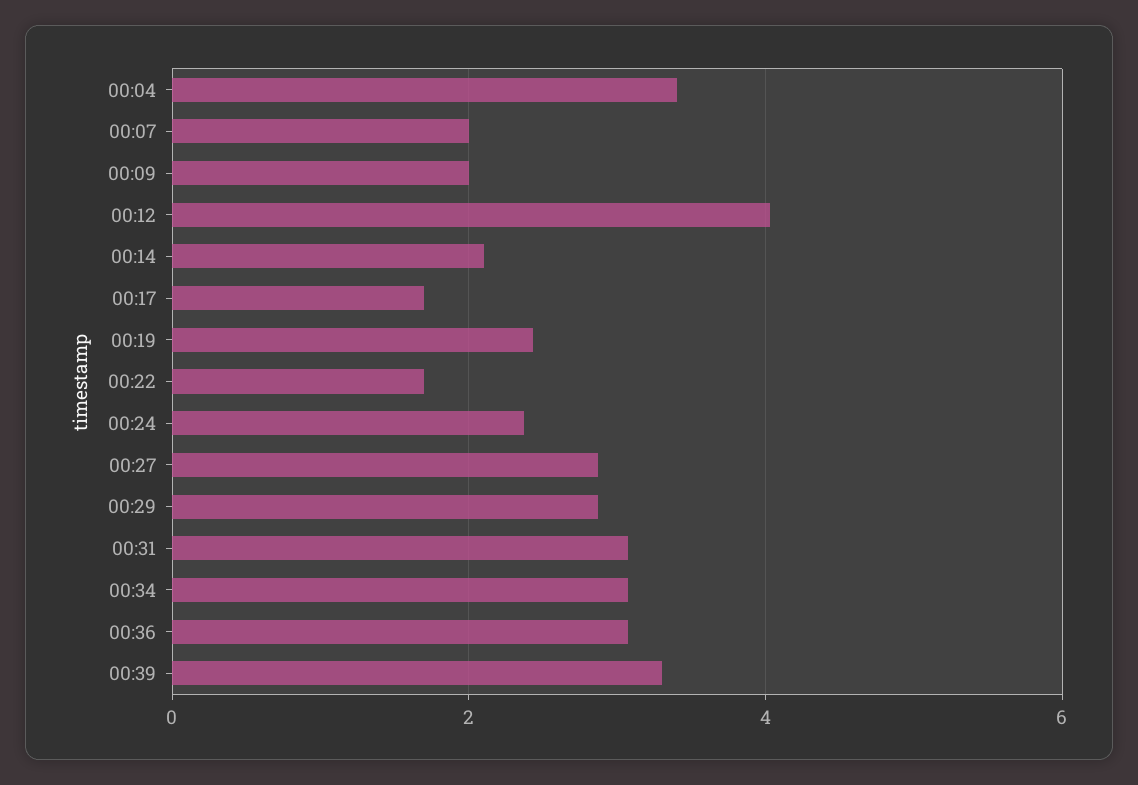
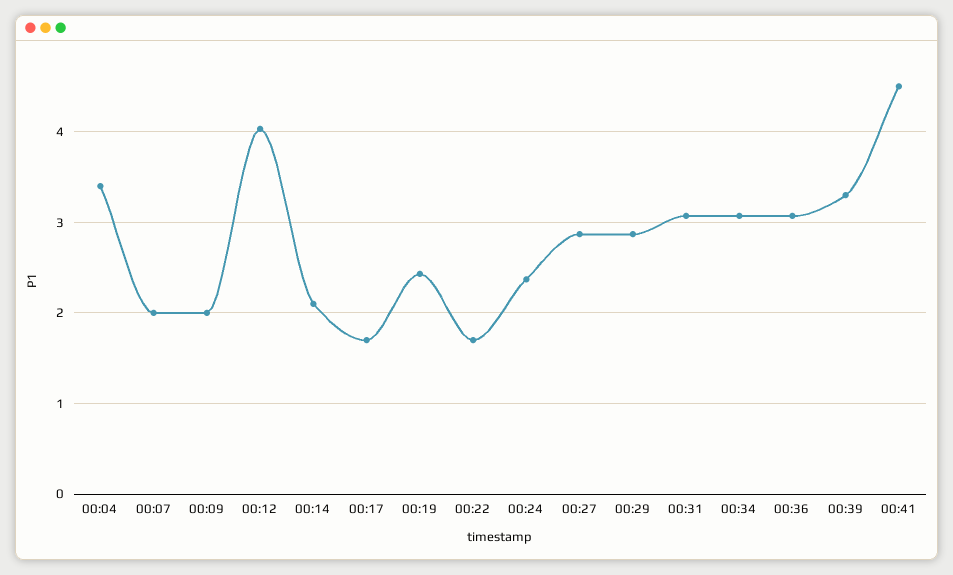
00:41: none -> 4.5

